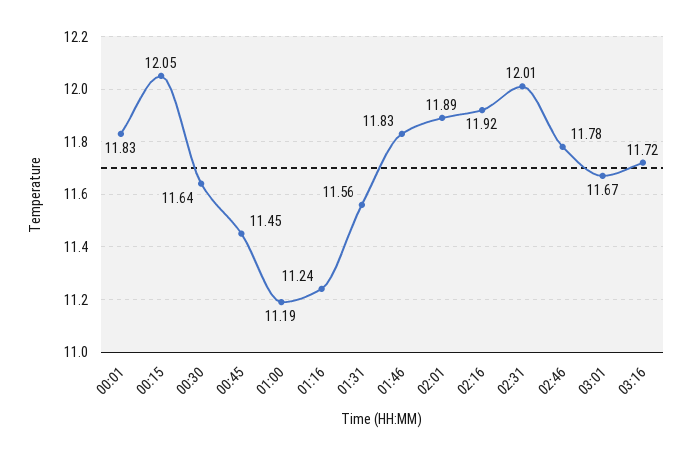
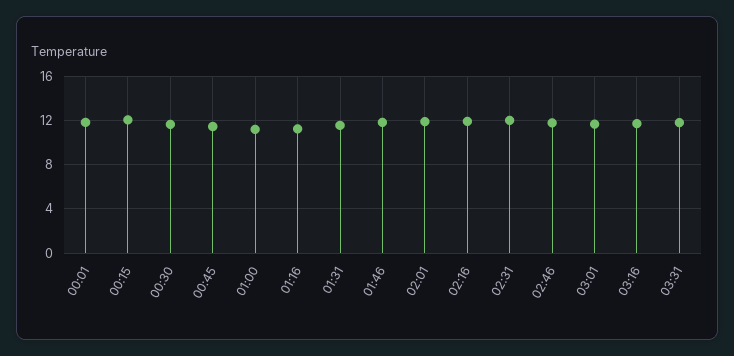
03:31: none -> 12

